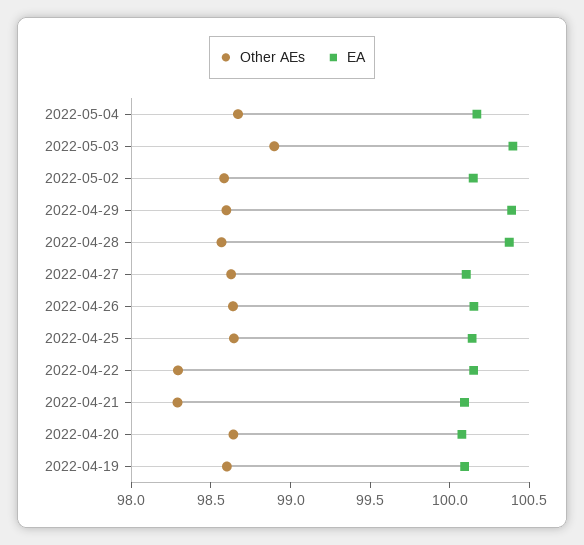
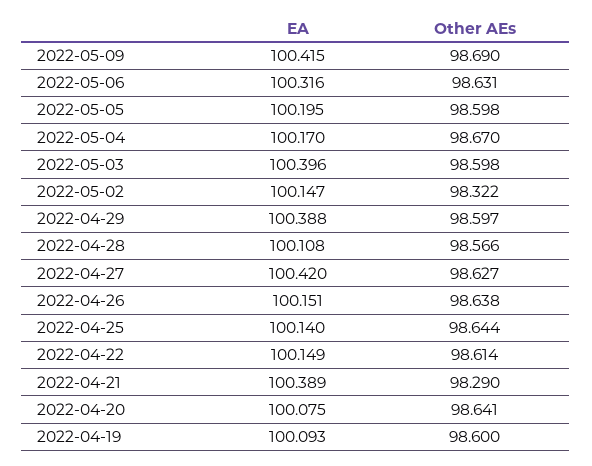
Other AEs, 2022-05-03: 98.9 -> 98.598
Other AEs, 2022-05-02: 98.6 -> 98.322
EA, 2022-04-28: 100.4 -> 100.108
EA, 2022-04-27: 100.1 -> 100.42
Other AEs, 2022-04-22: 98.3 -> 98.614
EA, 2022-04-21: 100.1 -> 100.389
EA, 2022-05-09: none -> 100.415
Other AEs, 2022-05-09: none -> 98.69
EA, 2022-05-06: none -> 100.316
Other AEs, 2022-05-06: none -> 98.631
EA, 2022-05-05: none -> 100.195
Other AEs, 2022-05-05: none -> 98.598

